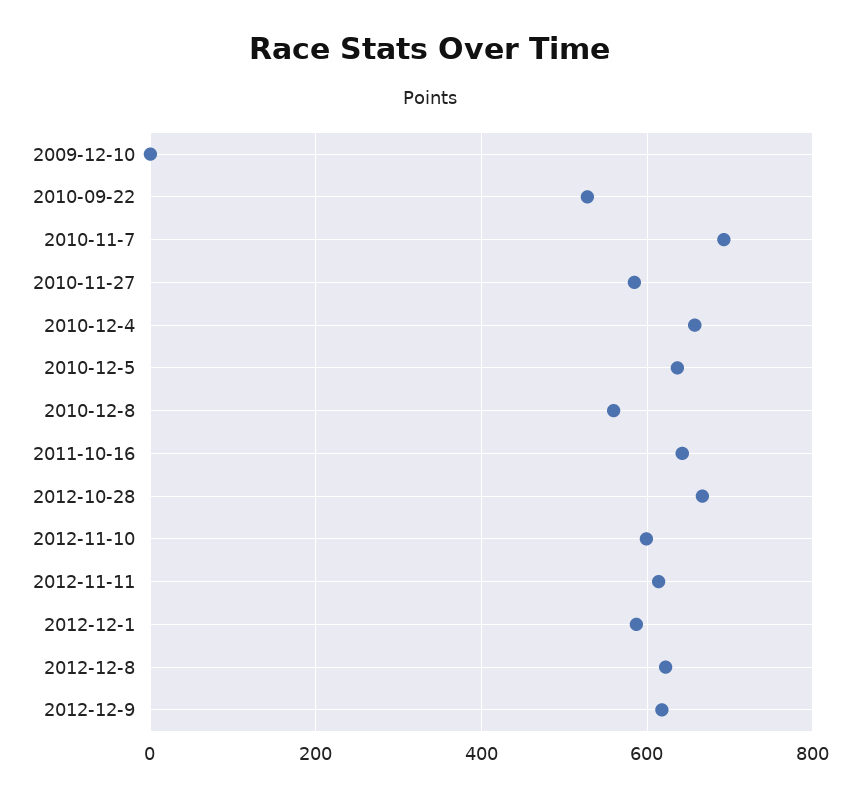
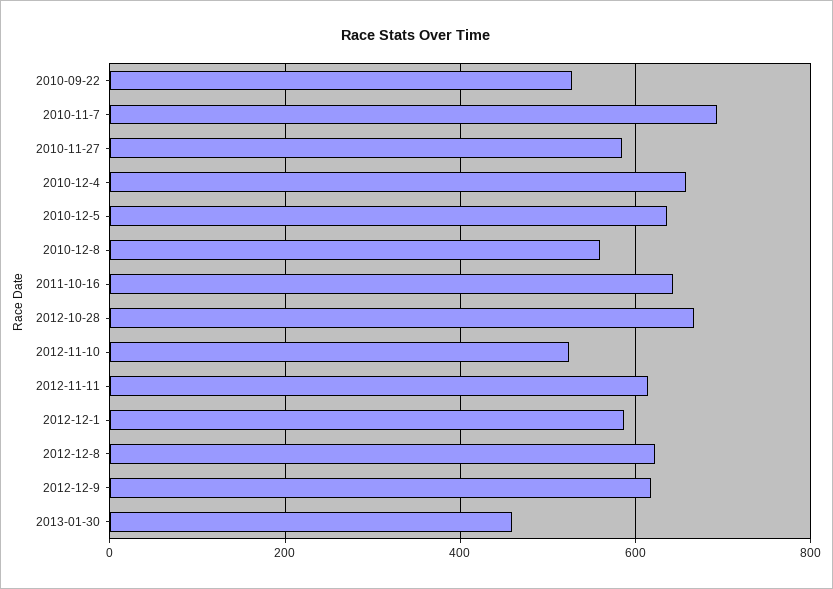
2009-12-10: 0 -> none
2012-11-10: 600 -> 520
2013-01-30: none -> 460

